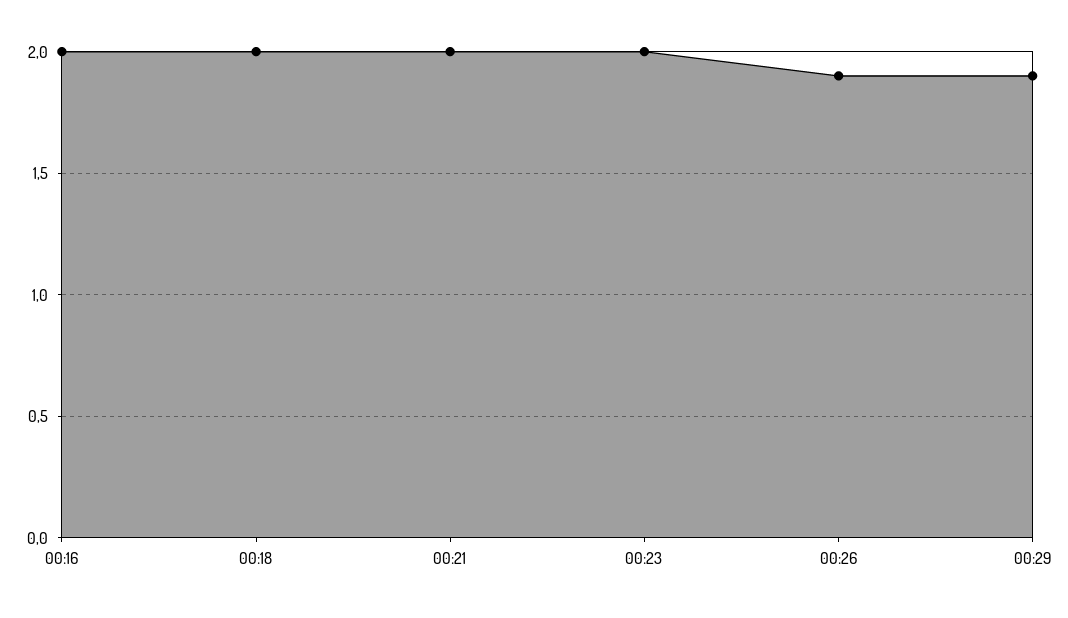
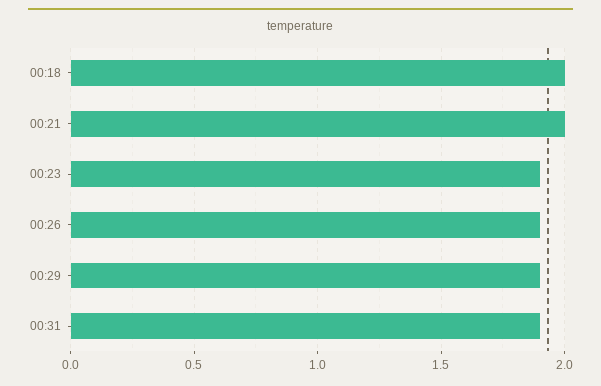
00:16: 2 -> none
00:23: 2 -> 1.9
00:31: none -> 1.9

